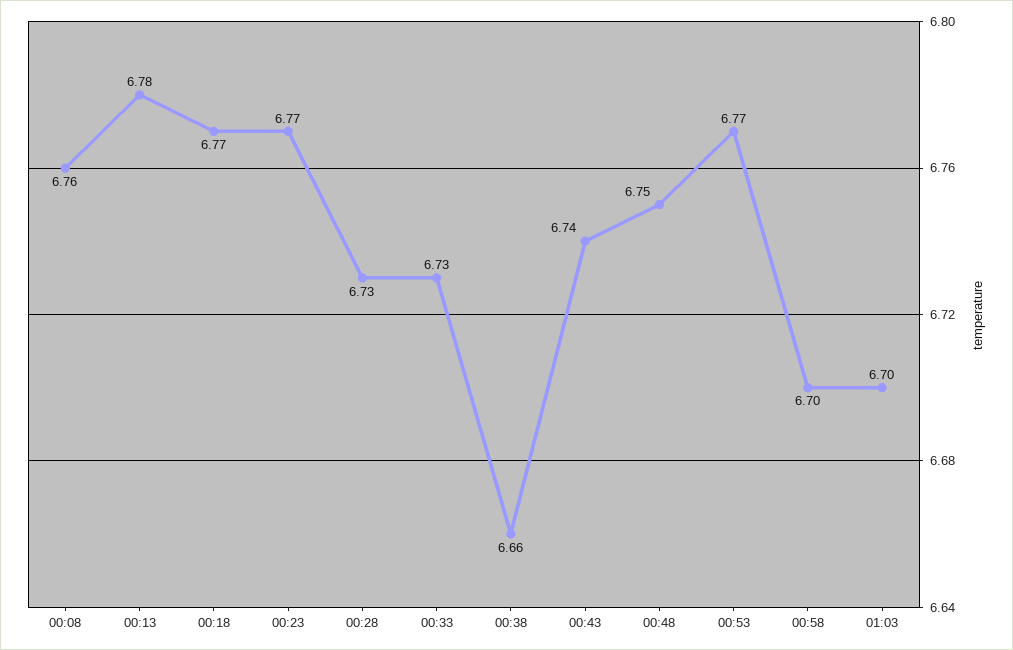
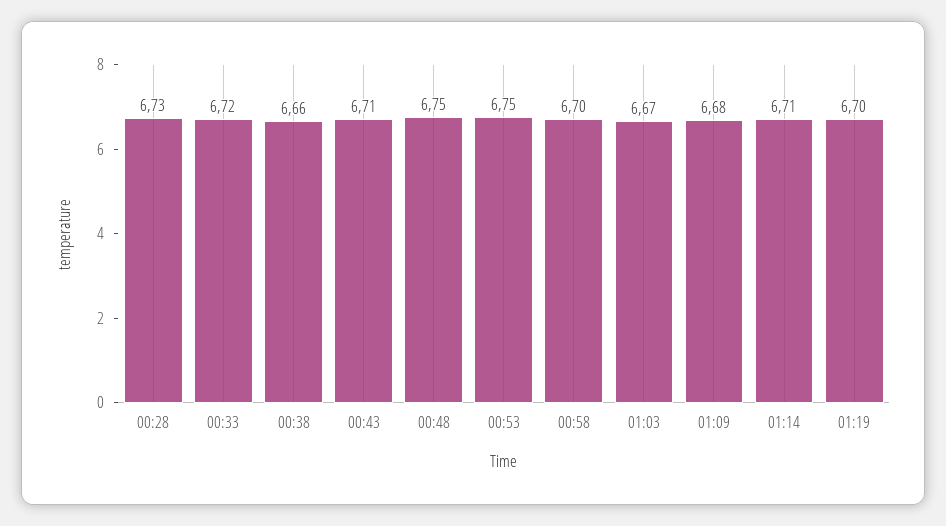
00:08: 6.76 -> none
00:13: 6.78 -> none
00:18: 6.77 -> none
00:23: 6.77 -> none
00:33: 6.73 -> 6.72
00:43: 6.74 -> 6.71
00:53: 6.77 -> 6.75
01:03: 6.7 -> 6.67
01:09: none -> 6.68
01:14: none -> 6.71
01:19: none -> 6.7

